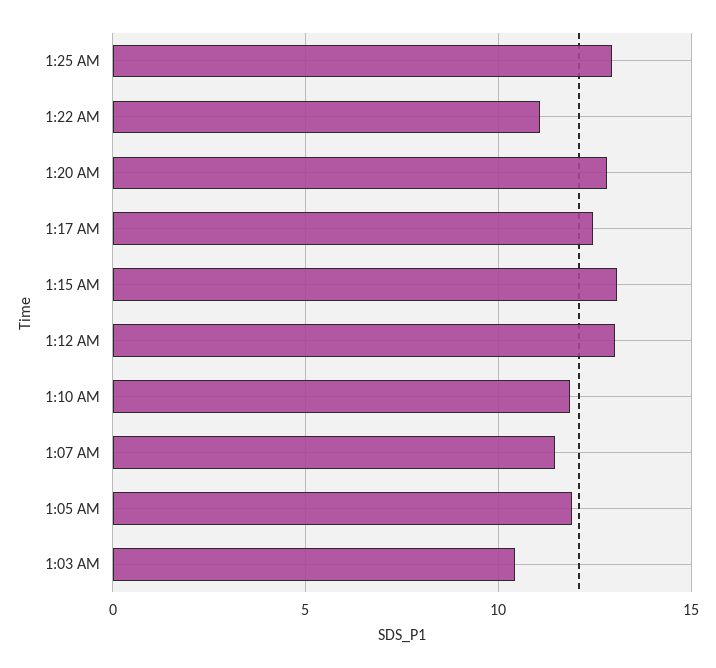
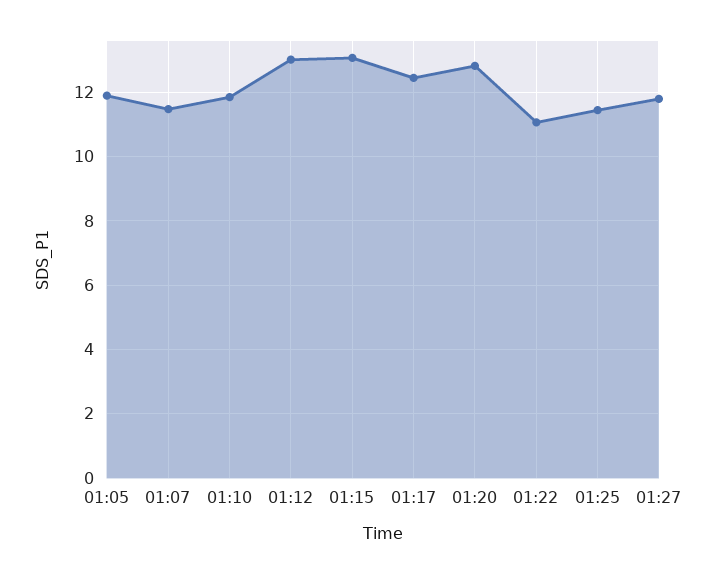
1:25 AM: 13 -> 11.4
1:03 AM: 10.5 -> none
01:27: none -> 11.8

